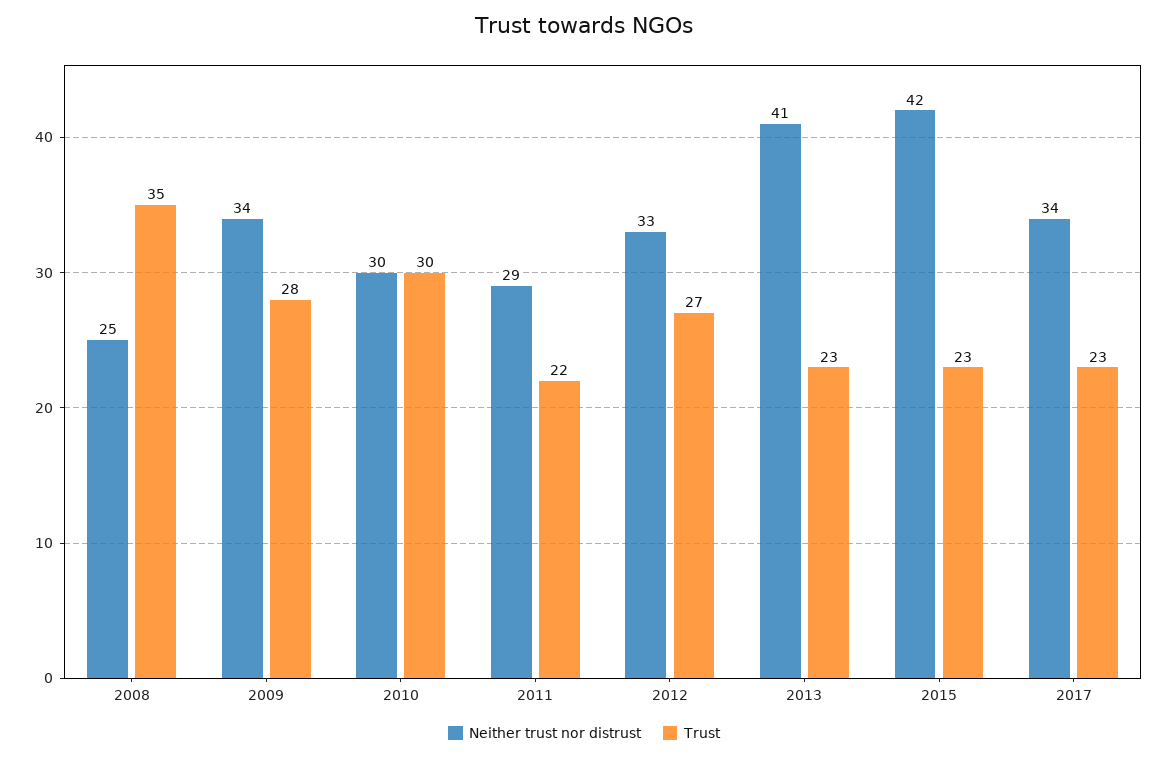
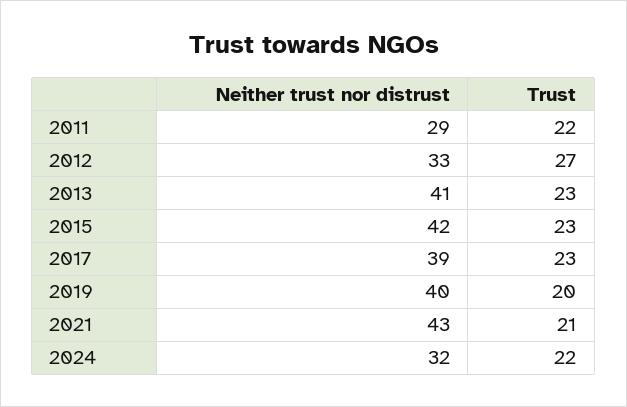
Neither trust nor distrust, 2008: 25 -> none
Trust, 2008: 35 -> none
Neither trust nor distrust, 2009: 34 -> none
Trust, 2009: 28 -> none
Neither trust nor distrust, 2010: 30 -> none
Trust, 2010: 30 -> none
Neither trust nor distrust, 2017: 34 -> 39
Neither trust nor distrust, 2019: none -> 40
Trust, 2019: none -> 20
Neither trust nor distrust, 2021: none -> 43
Trust, 2021: none -> 21
Neither trust nor distrust, 2024: none -> 32
Trust, 2024: none -> 22

